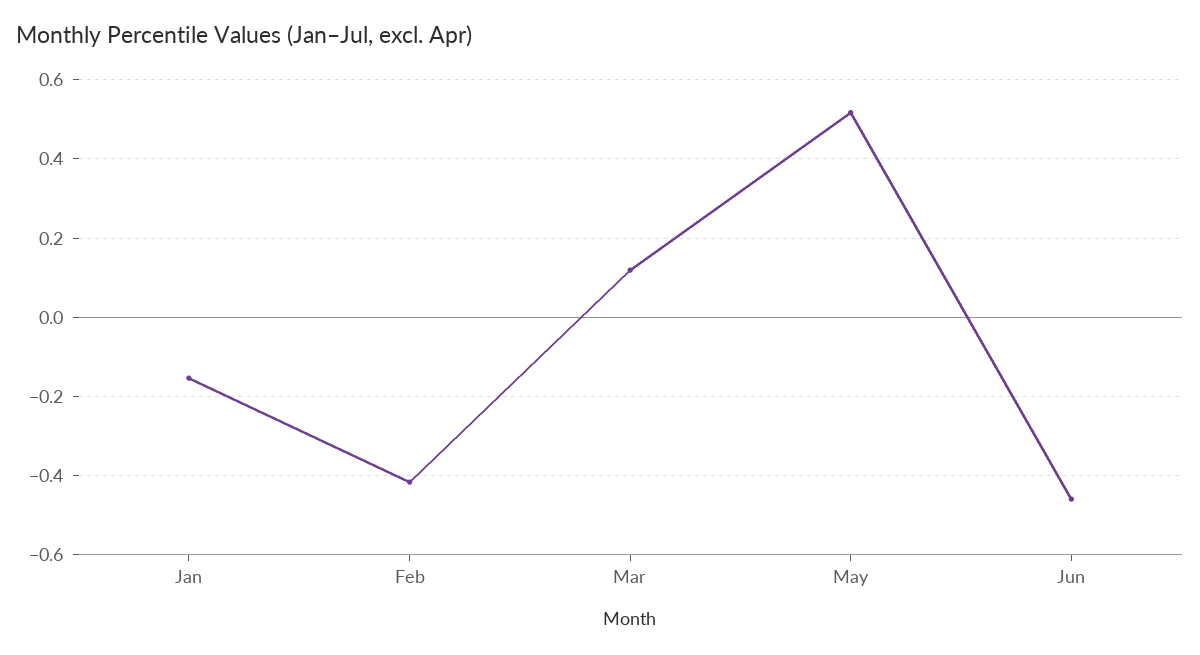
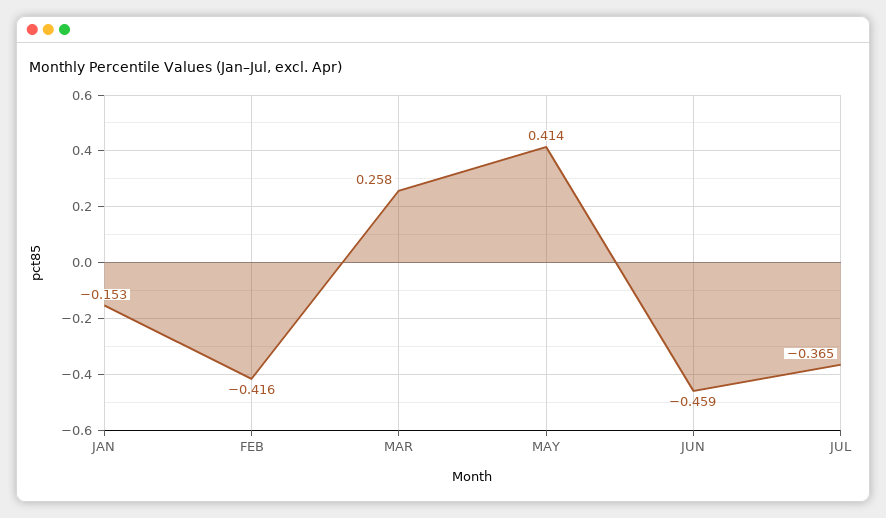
Mar: 0.12 -> 0.258
May: 0.52 -> 0.414
JUL: none -> -0.365

